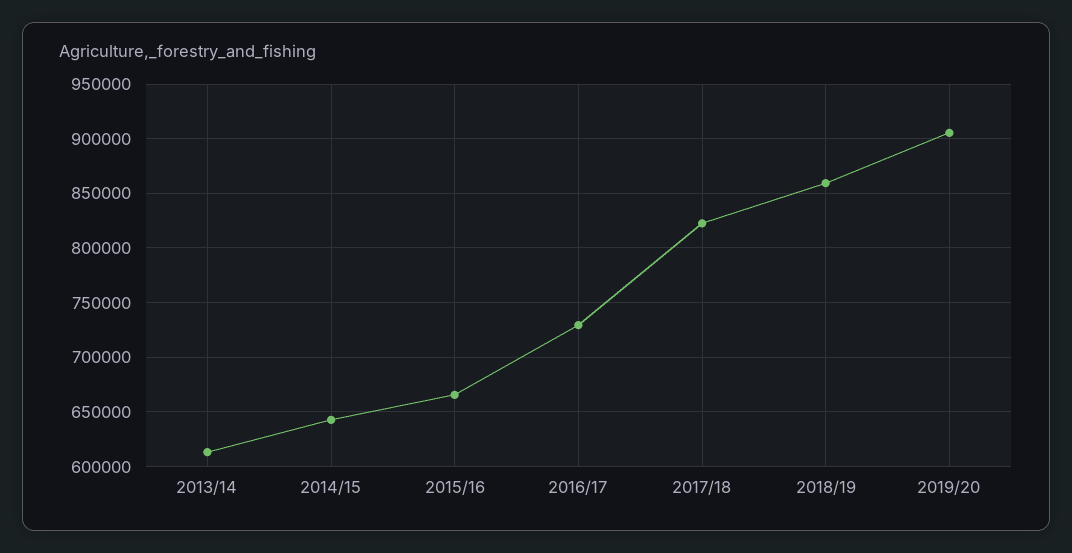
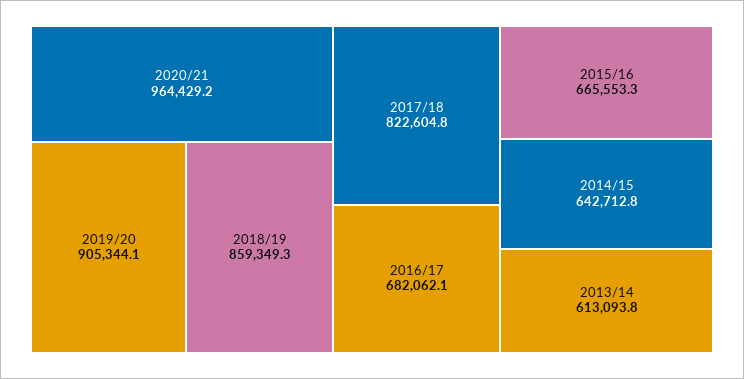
2016/17: 730000 -> 682062.1
2020/21: none -> 964429.2

